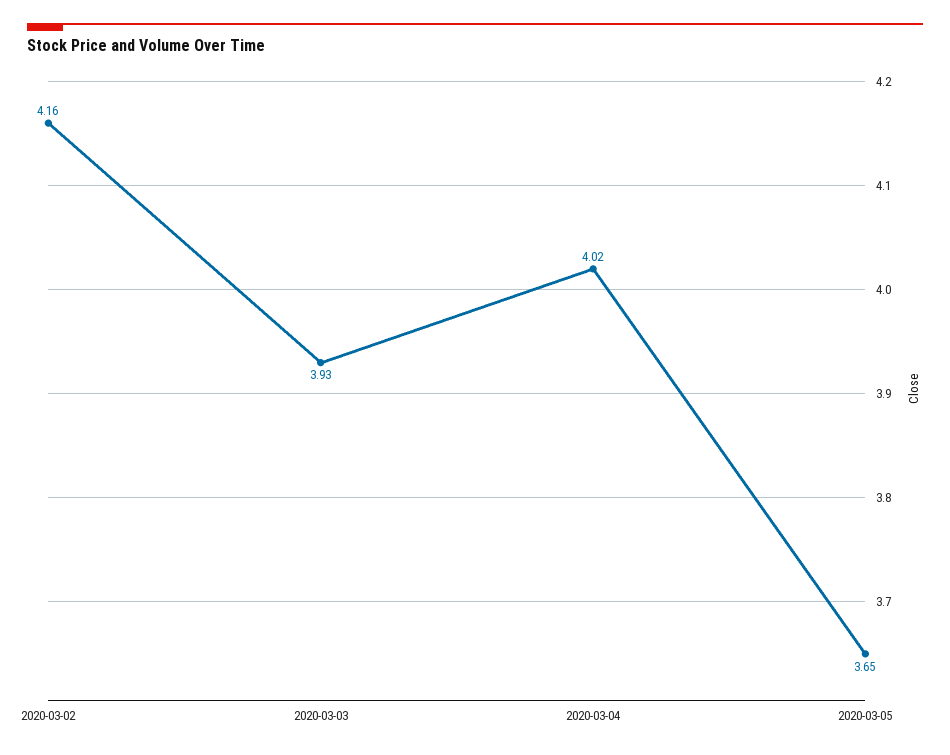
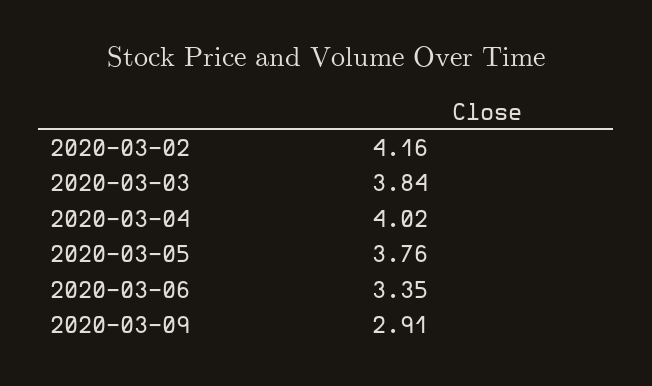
2020-03-03: 3.93 -> 3.84
2020-03-05: 3.65 -> 3.76
2020-03-06: none -> 3.35
2020-03-09: none -> 2.91

